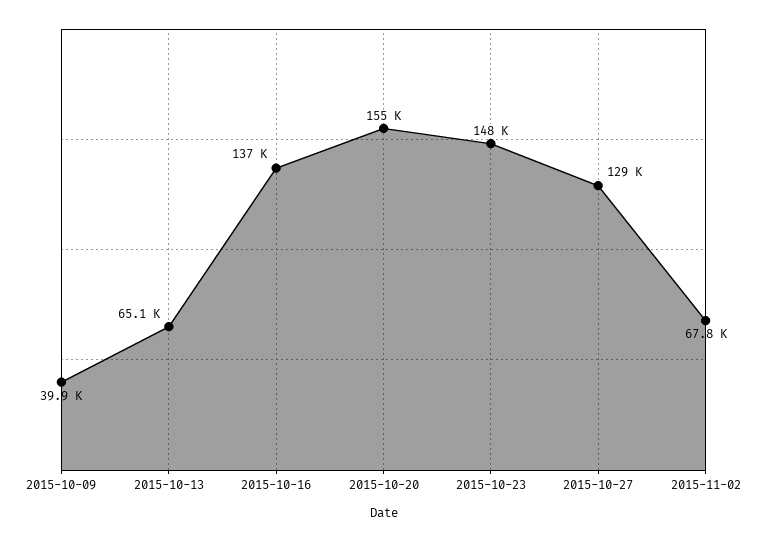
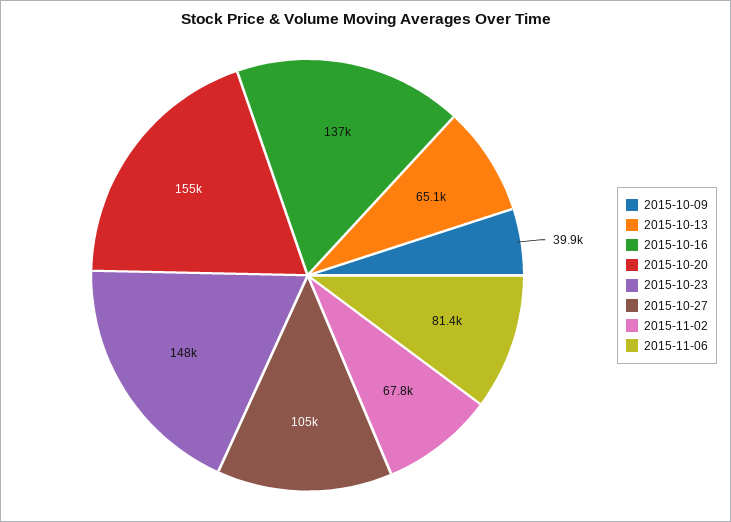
2015-10-27: 129000 -> 105000
2015-11-06: none -> 81400

